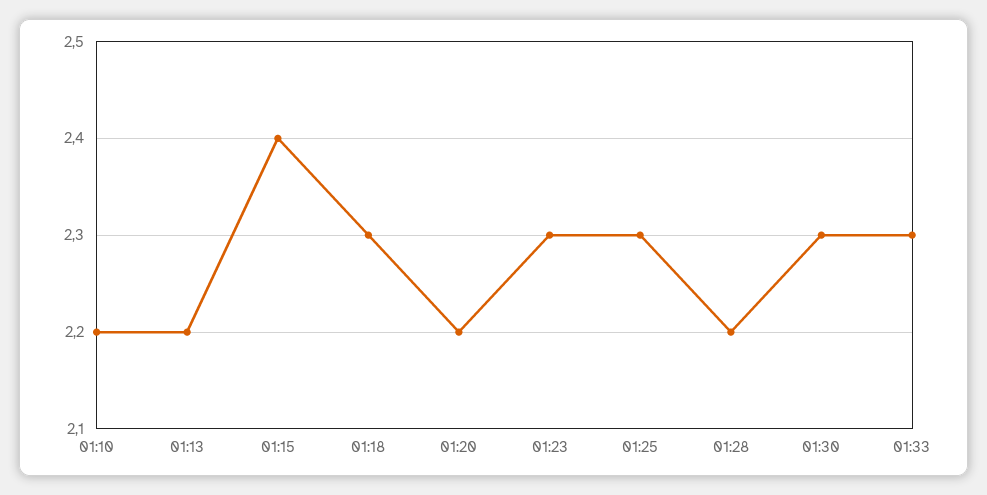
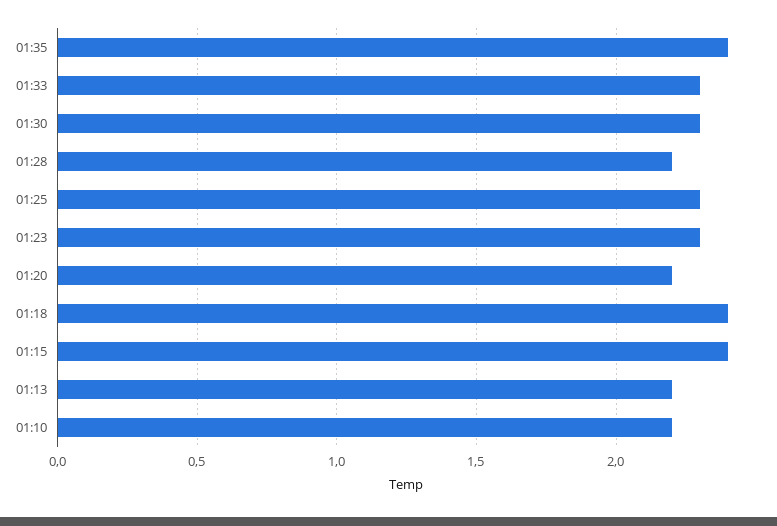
01:18: 2.3 -> 2.4
01:35: none -> 2.4

